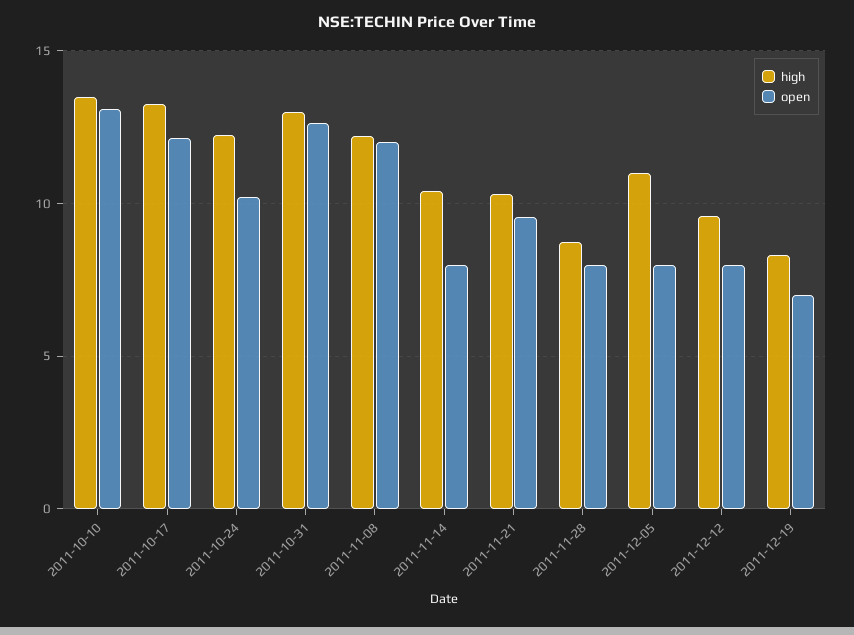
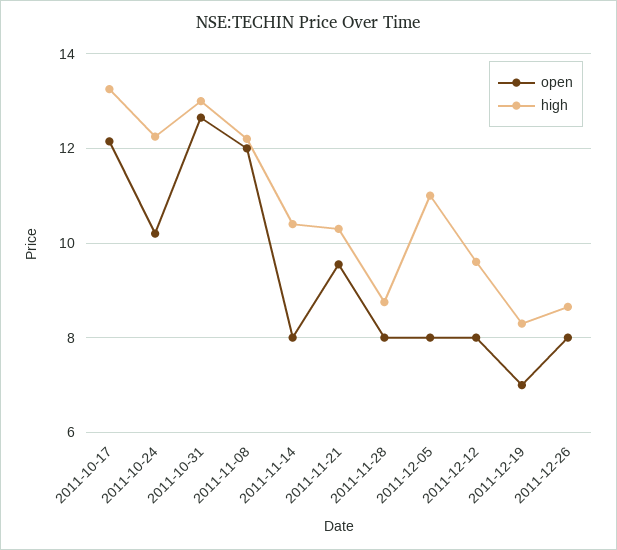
high, 2011-10-10: 13.5 -> none
open, 2011-10-10: 13 -> none
open, 2011-12-26: none -> 8
high, 2011-12-26: none -> 8.6

